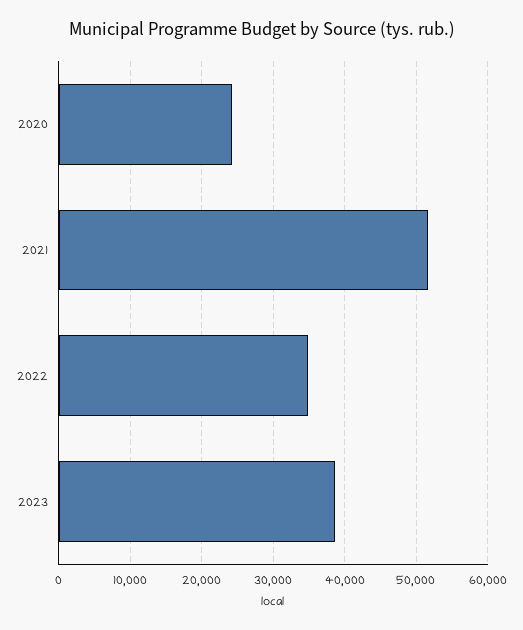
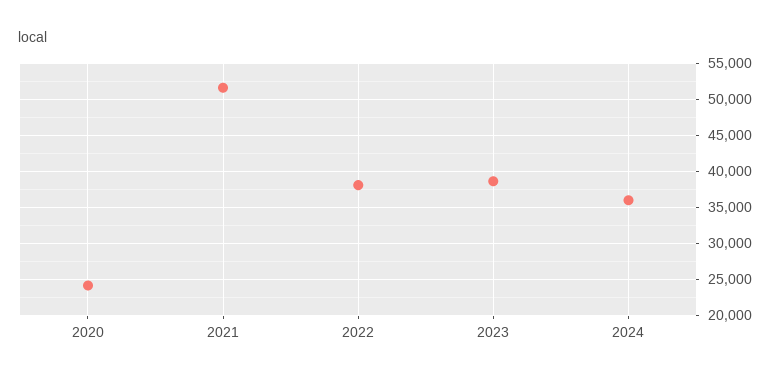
2022: 35000 -> 38000
2024: none -> 36000

